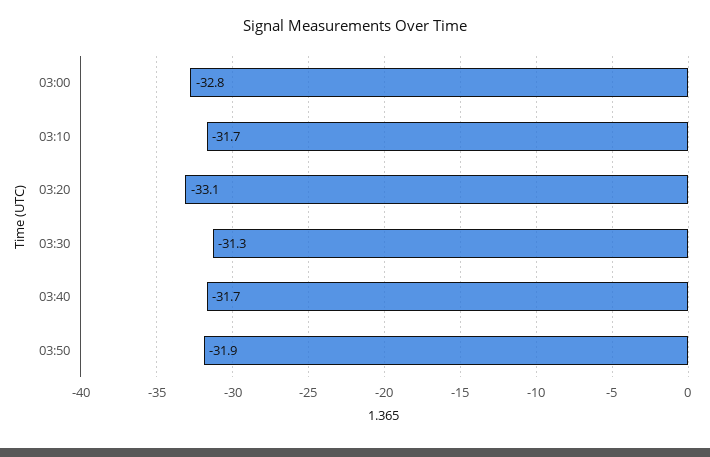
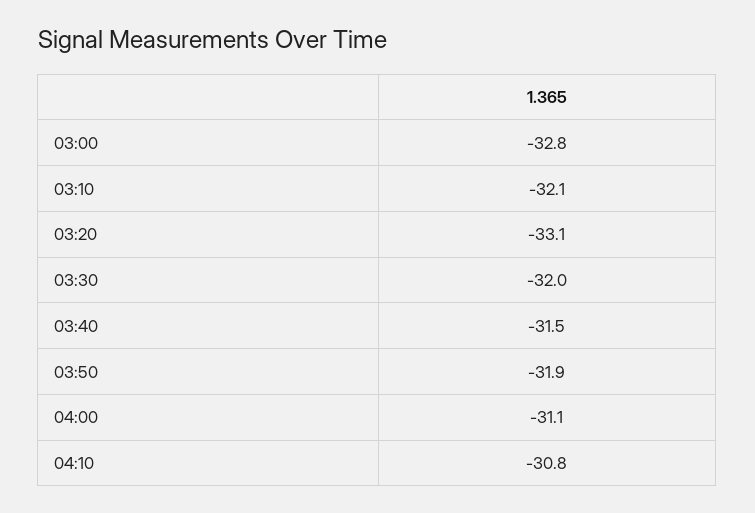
03:10: -31.7 -> -32.1
03:30: -31.3 -> -32
03:40: -31.7 -> -31.5
04:00: none -> -31.1
04:10: none -> -30.8

